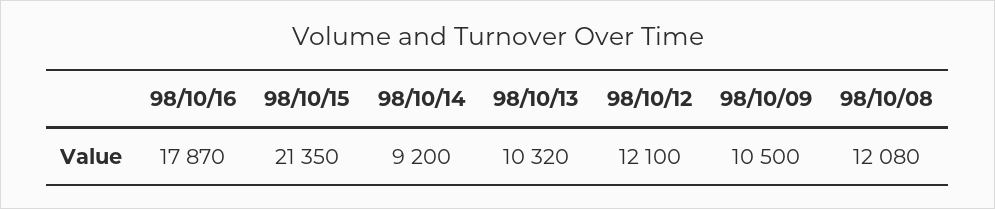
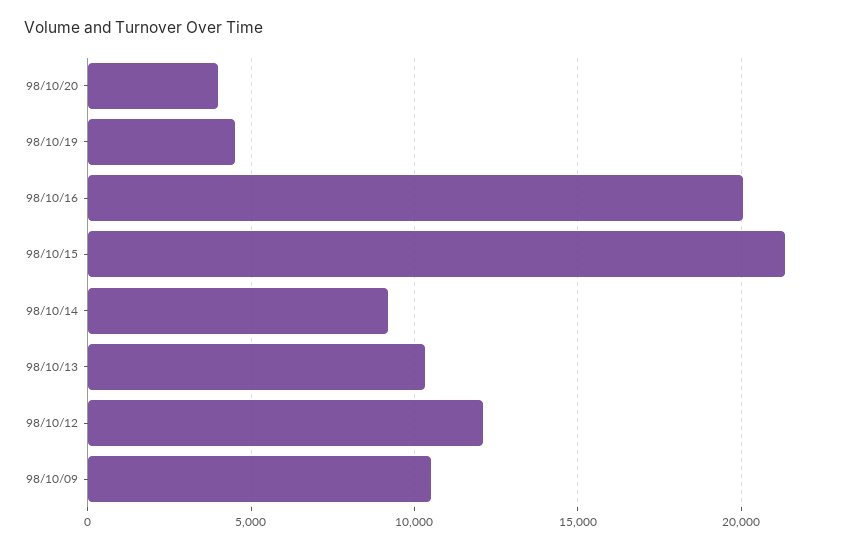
98/10/16: 17870 -> 20000
98/10/08: 12080 -> none
98/10/20: none -> 4000
98/10/19: none -> 4500

